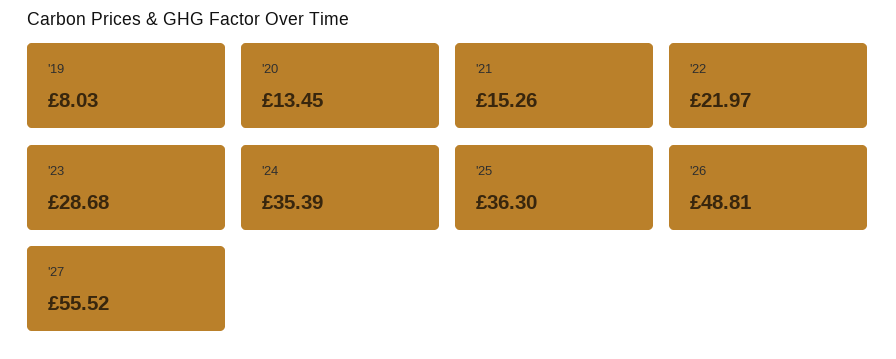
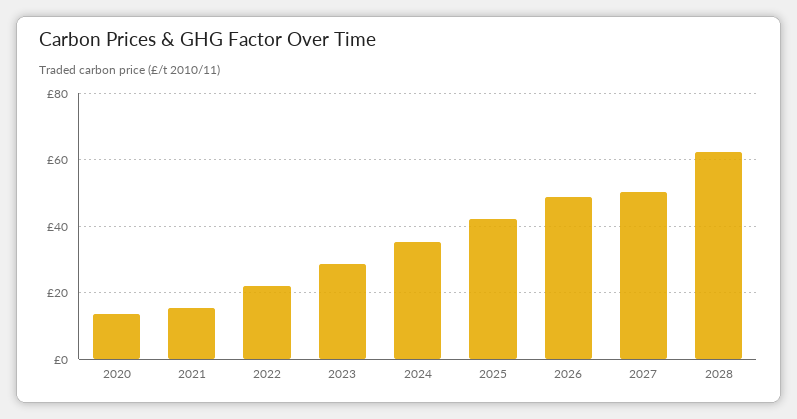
'19: 8.03 -> none
'25: 36.3 -> 42
'27: 55.52 -> 50
2028: none -> 62

